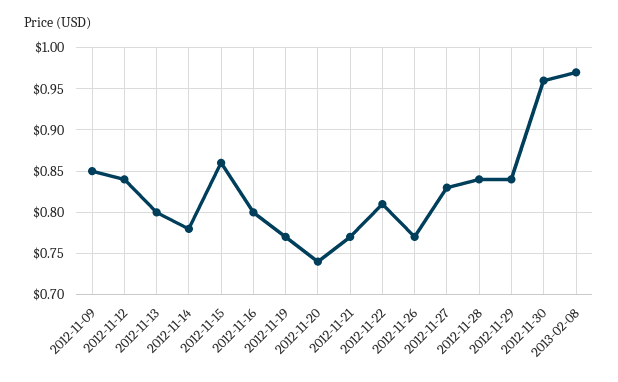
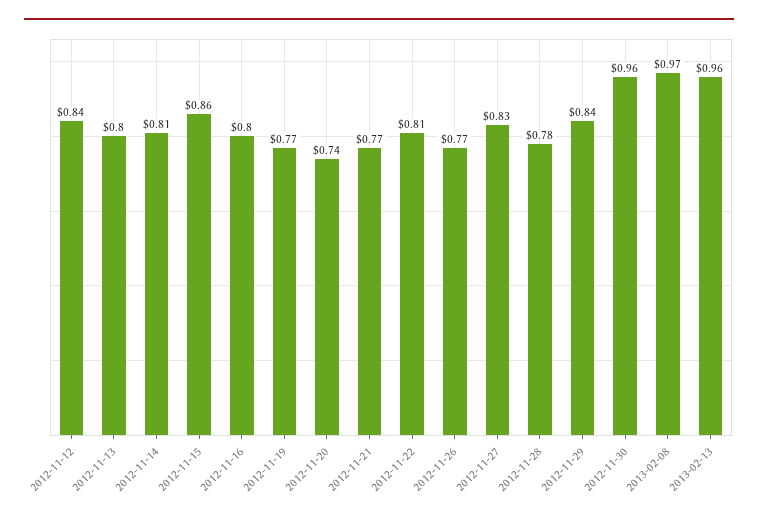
2012-11-09: 0.85 -> none
2012-11-14: 0.78 -> 0.81
2012-11-28: 0.84 -> 0.78
2013-02-13: none -> 0.96

